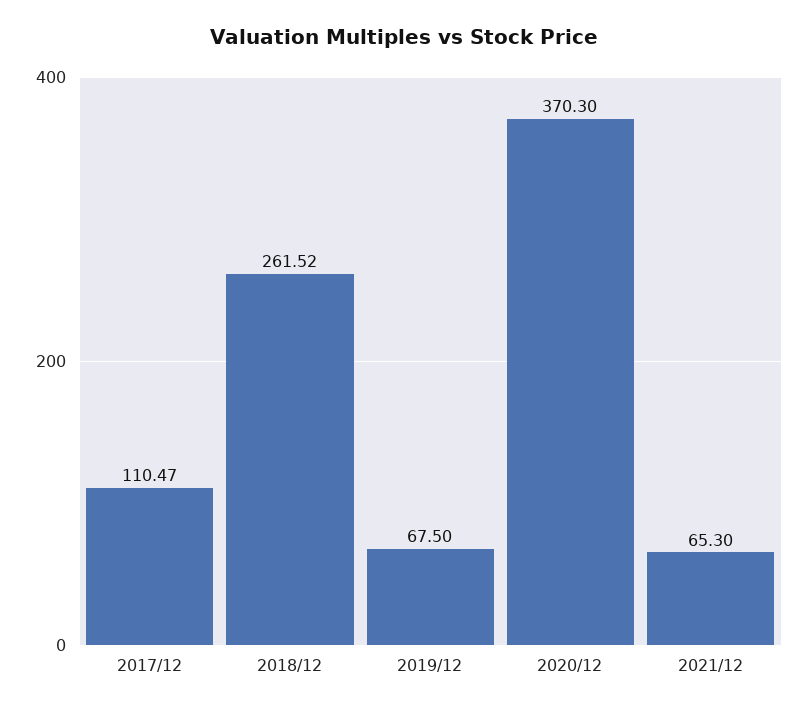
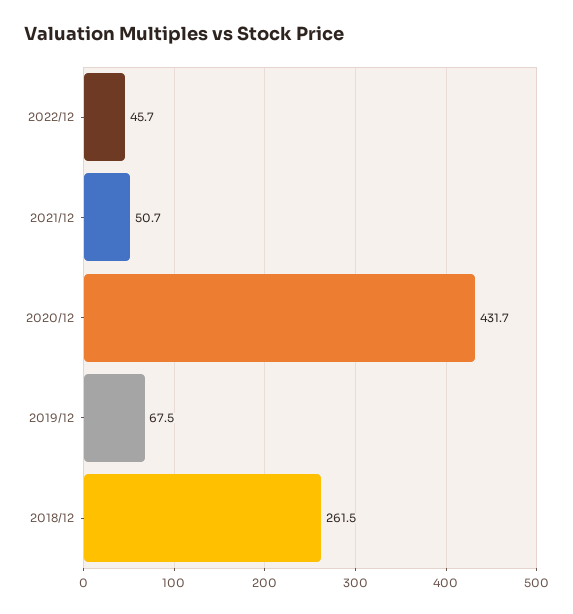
2017/12: 110.47 -> none
2020/12: 370.3 -> 431.7
2021/12: 65.3 -> 50.7
2022/12: none -> 45.7

